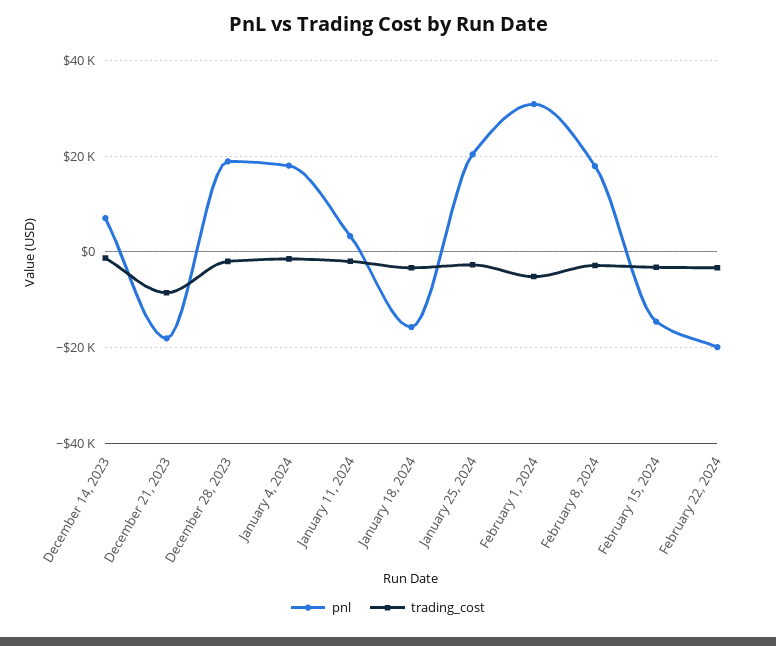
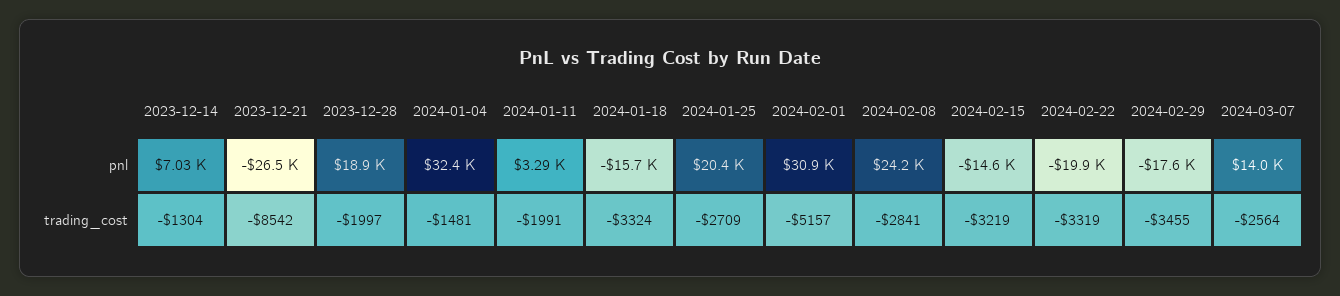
pnl, December 21, 2023: -18000 -> -26500
pnl, January 4, 2024: 18000 -> 32400
pnl, February 8, 2024: 18000 -> 24200
pnl, 2024-02-29: none -> -17600
pnl, 2024-03-07: none -> 14000
trading_cost, 2024-02-29: none -> -3455
trading_cost, 2024-03-07: none -> -2564

